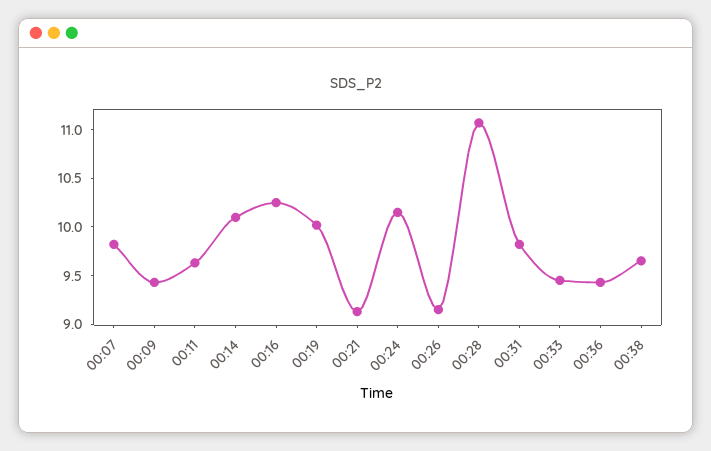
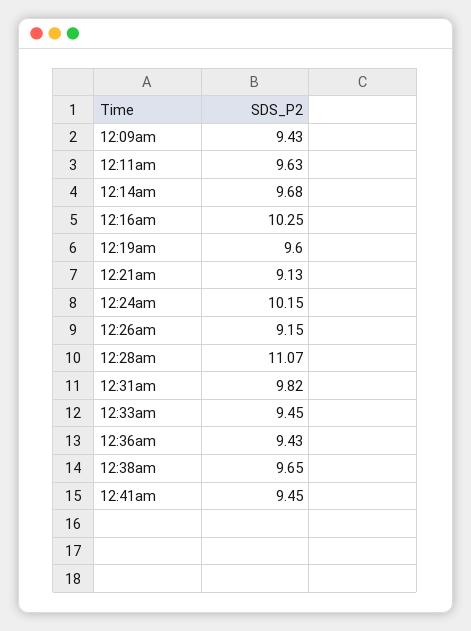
00:07: 9.8 -> none
00:14: 10.1 -> 9.68
00:19: 10 -> 9.6
12:41am: none -> 9.45

